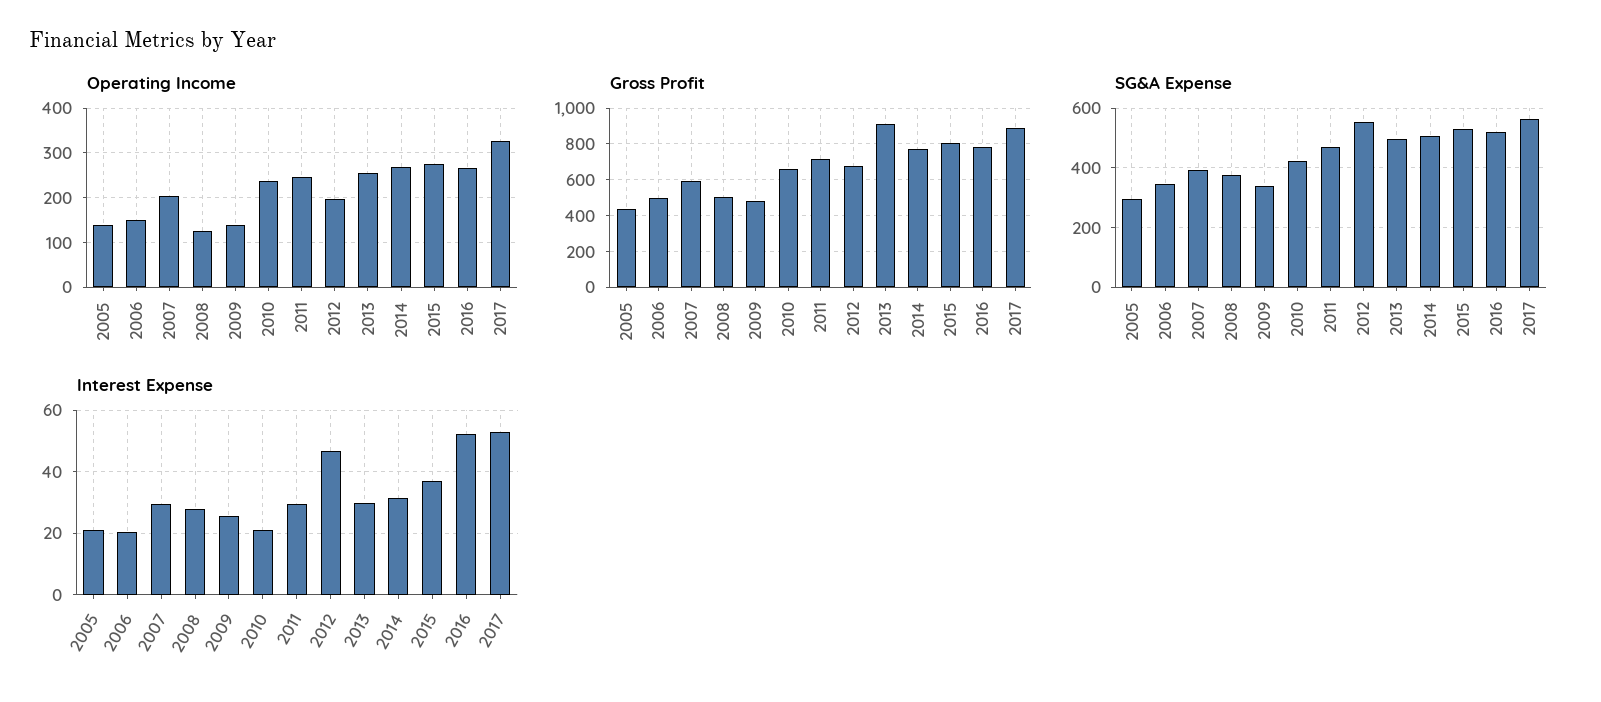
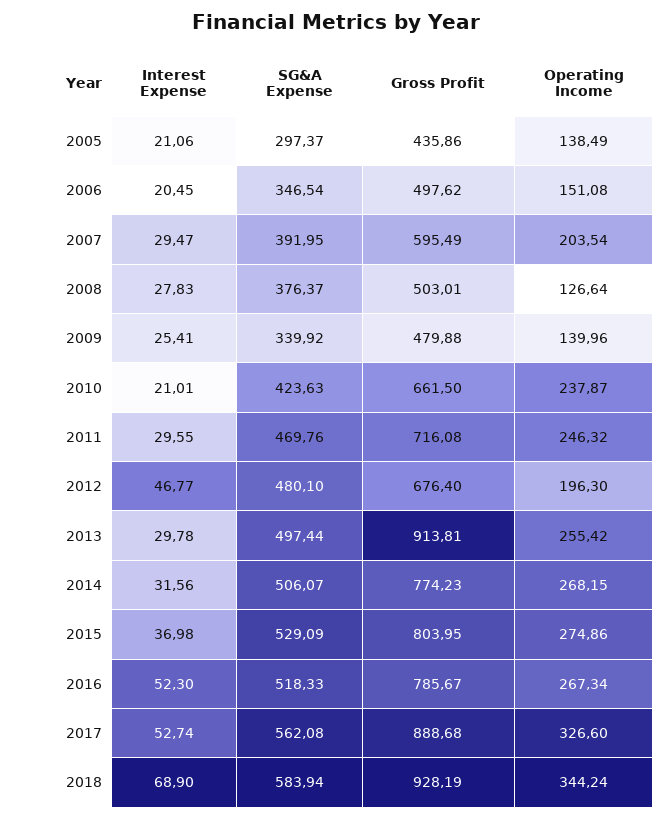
SG&A Expense, 2012: 550 -> 480.1
Interest Expense, 2018: none -> 68.9
SG&A Expense, 2018: none -> 583.94
Gross Profit, 2018: none -> 928.19
Operating Income, 2018: none -> 344.24

